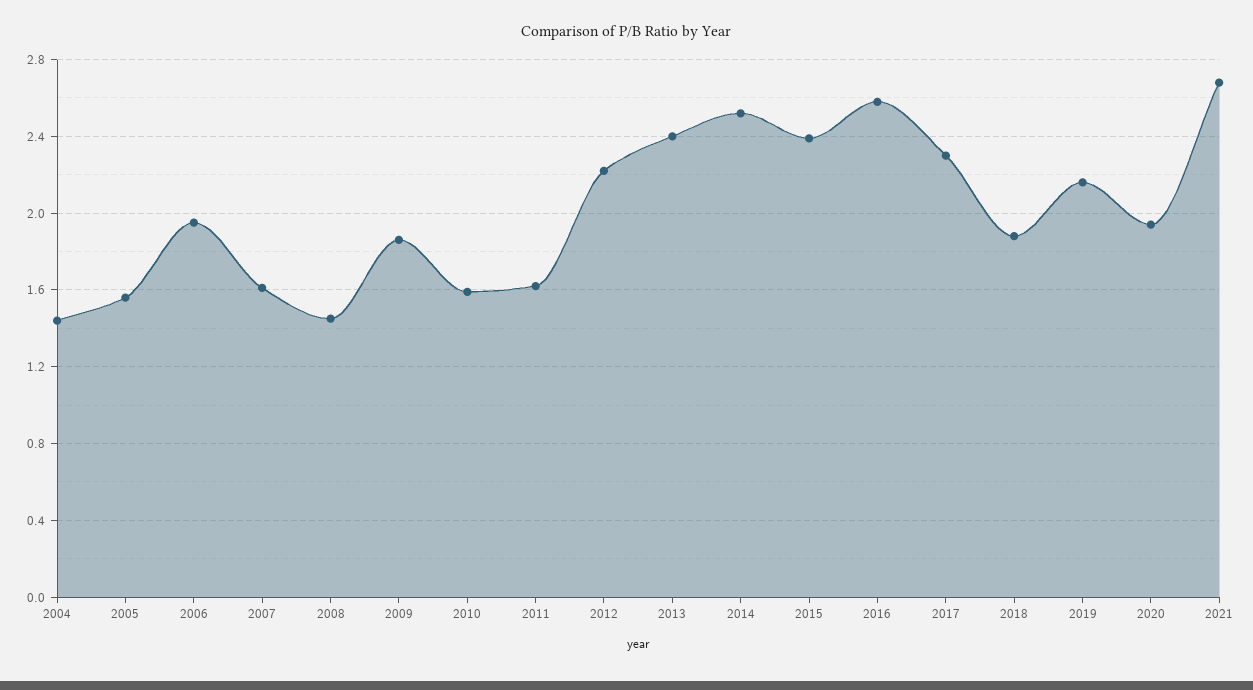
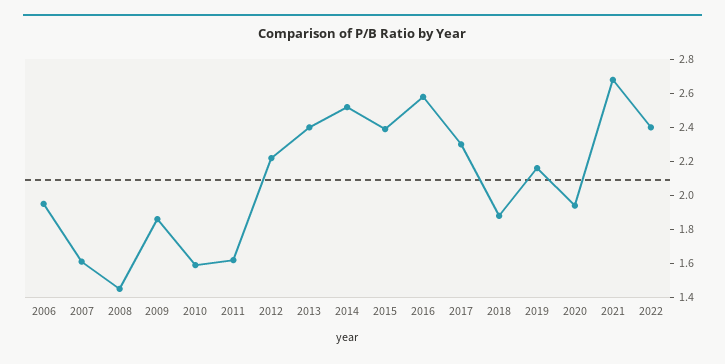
2004: 1.45 -> none
2005: 1.55 -> none
2022: none -> 2.4

